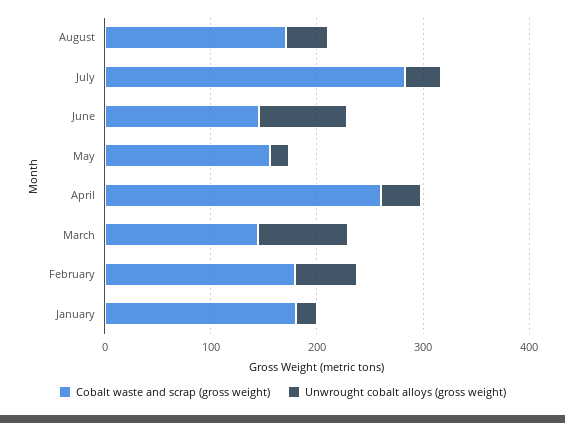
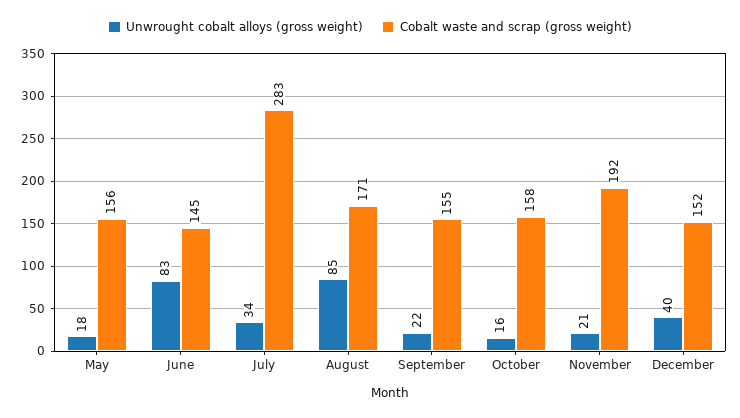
Unwrought cobalt alloys (gross weight), August: 40 -> 85
Cobalt waste and scrap (gross weight), April: 260 -> none
Unwrought cobalt alloys (gross weight), April: 40 -> none
Cobalt waste and scrap (gross weight), March: 140 -> none
Unwrought cobalt alloys (gross weight), March: 80 -> none
Cobalt waste and scrap (gross weight), February: 180 -> none
Unwrought cobalt alloys (gross weight), February: 60 -> none
Cobalt waste and scrap (gross weight), January: 180 -> none
Unwrought cobalt alloys (gross weight), January: 20 -> none
Unwrought cobalt alloys (gross weight), September: none -> 22
Cobalt waste and scrap (gross weight), September: none -> 155
Unwrought cobalt alloys (gross weight), October: none -> 16
Cobalt waste and scrap (gross weight), October: none -> 158
Unwrought cobalt alloys (gross weight), November: none -> 21
Cobalt waste and scrap (gross weight), November: none -> 192
Unwrought cobalt alloys (gross weight), December: none -> 40
Cobalt waste and scrap (gross weight), December: none -> 152

